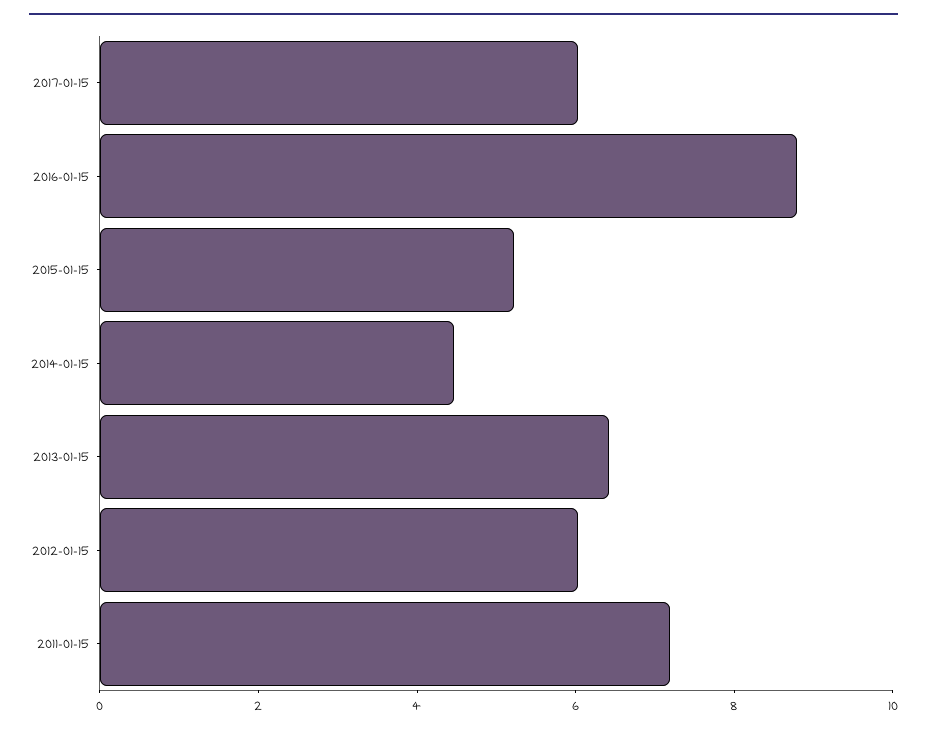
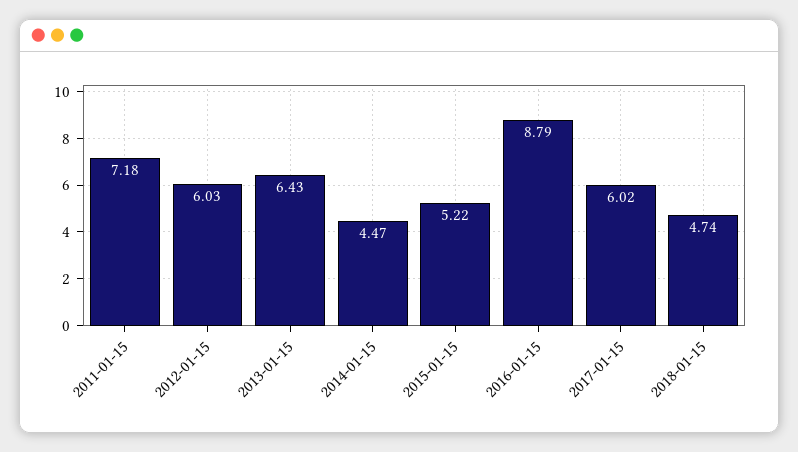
2018-01-15: none -> 4.74

